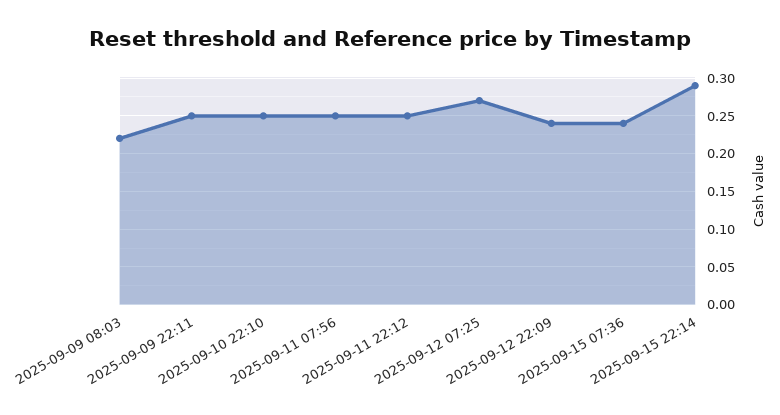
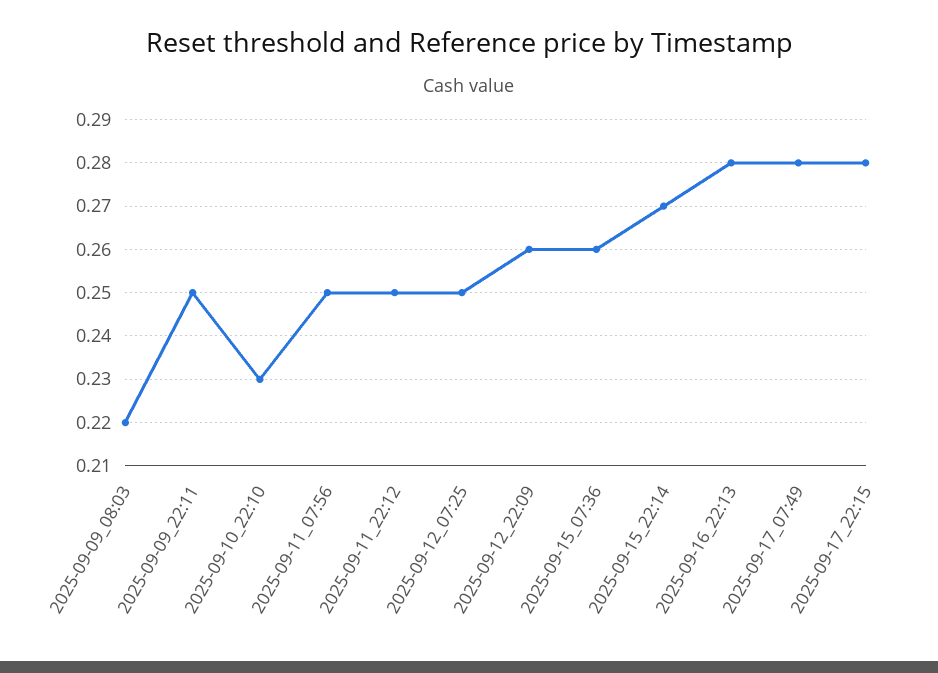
2025-09-10 22:10: 0.25 -> 0.23
2025-09-12 07:25: 0.27 -> 0.25
2025-09-12 22:09: 0.24 -> 0.26
2025-09-15 07:36: 0.24 -> 0.26
2025-09-15 22:14: 0.29 -> 0.27
2025-09-16_22:13: none -> 0.28
2025-09-17_07:49: none -> 0.28
2025-09-17_22:15: none -> 0.28

